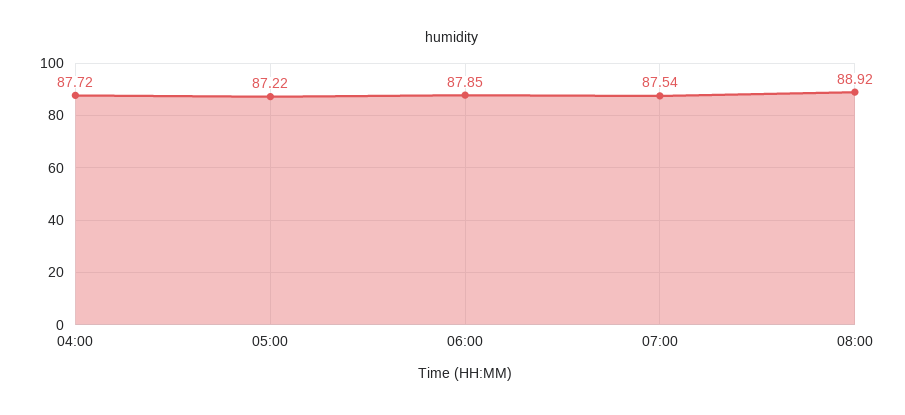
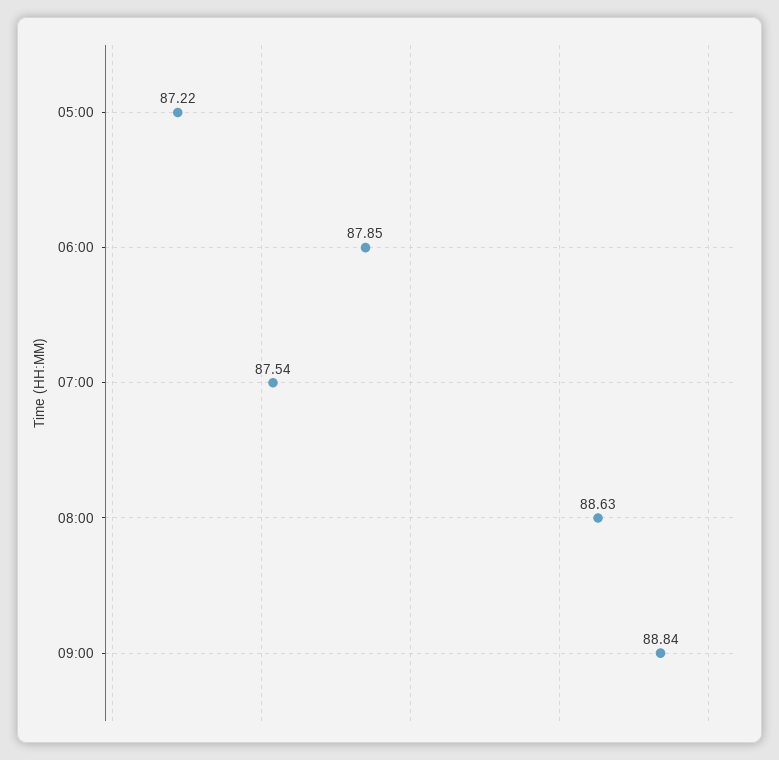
04:00: 87.72 -> none
08:00: 88.92 -> 88.63
09:00: none -> 88.84

